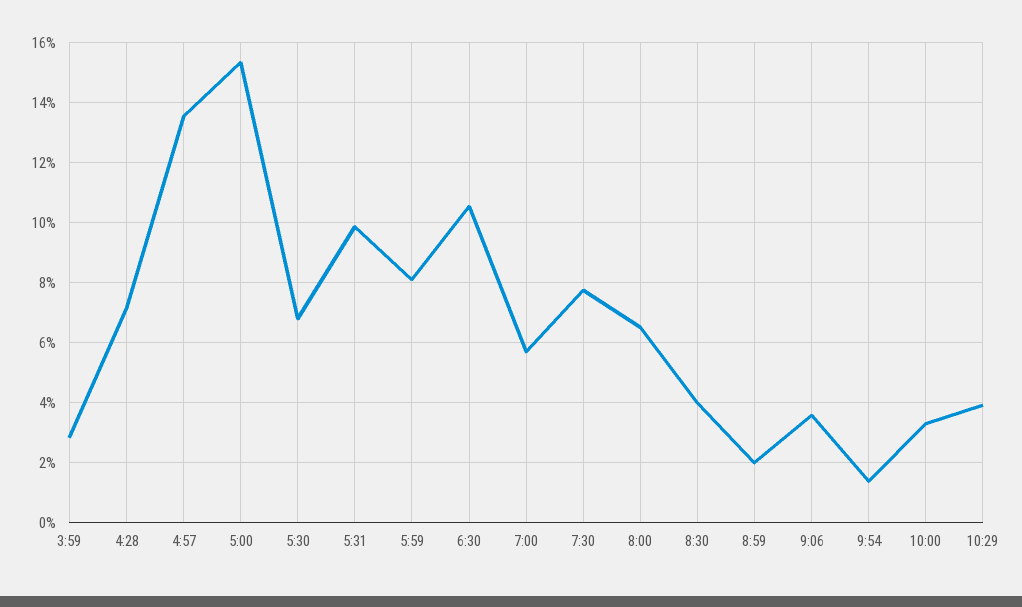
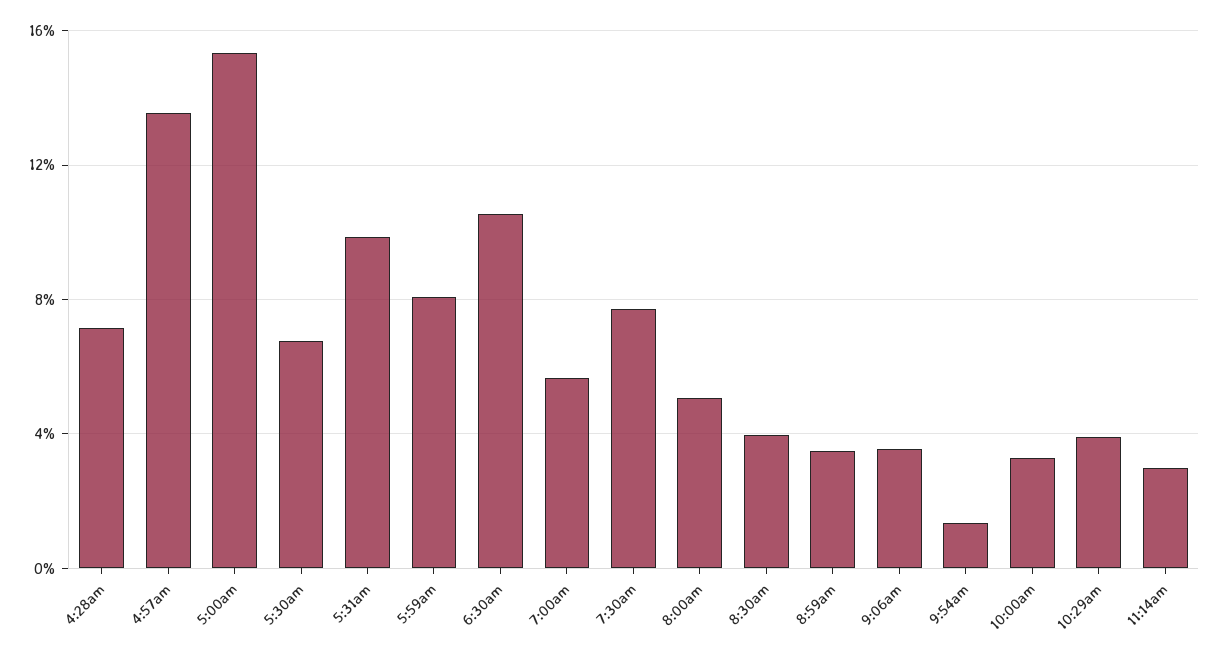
3:59: 2.75 -> none
8:00: 6.5 -> 5
8:59: 2 -> 3.5
11:14am: none -> 3

